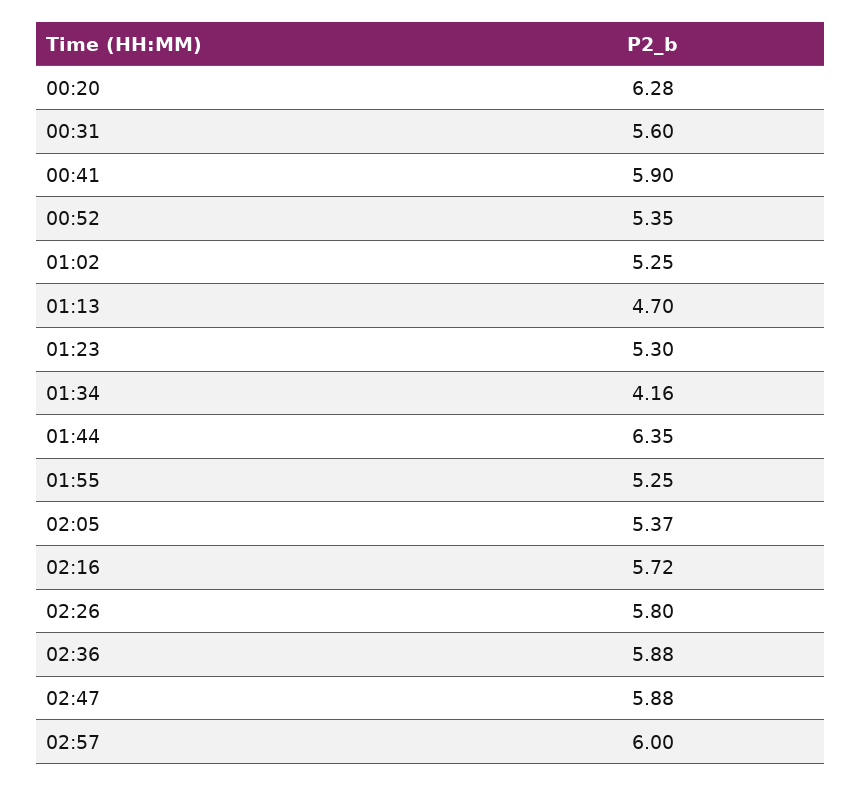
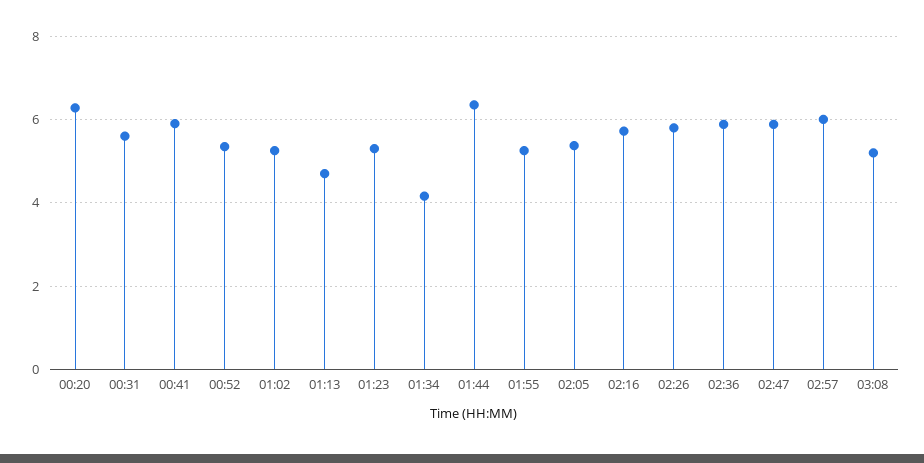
03:08: none -> 5.2

